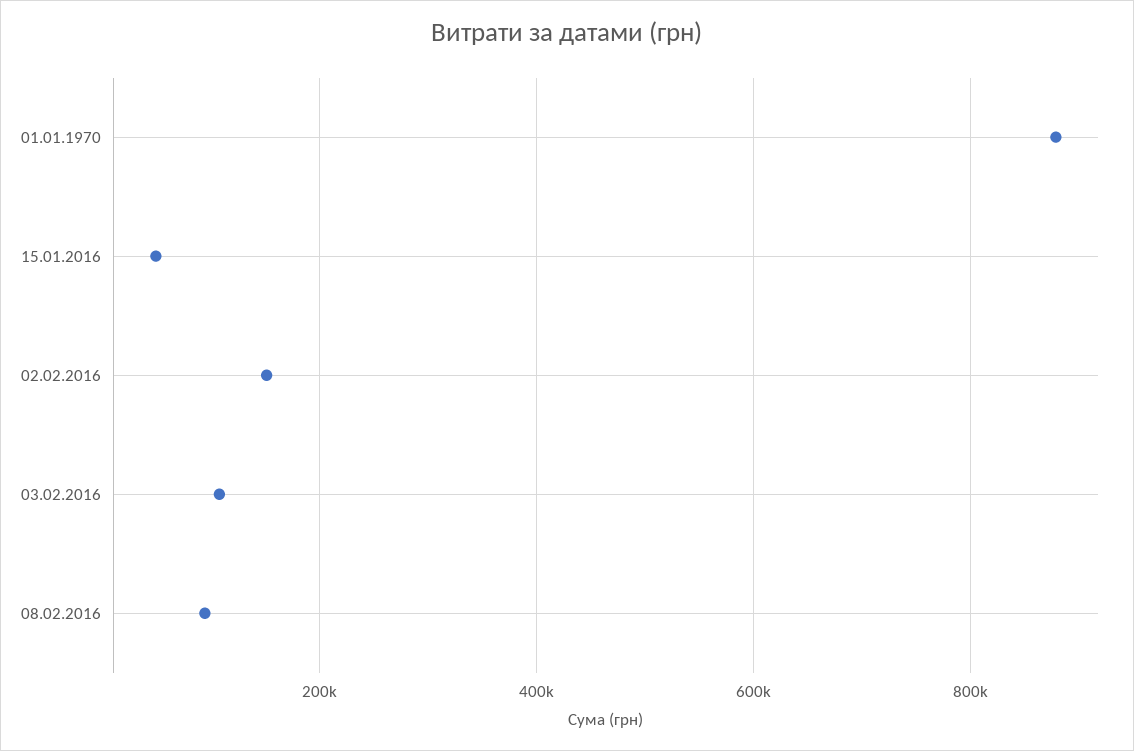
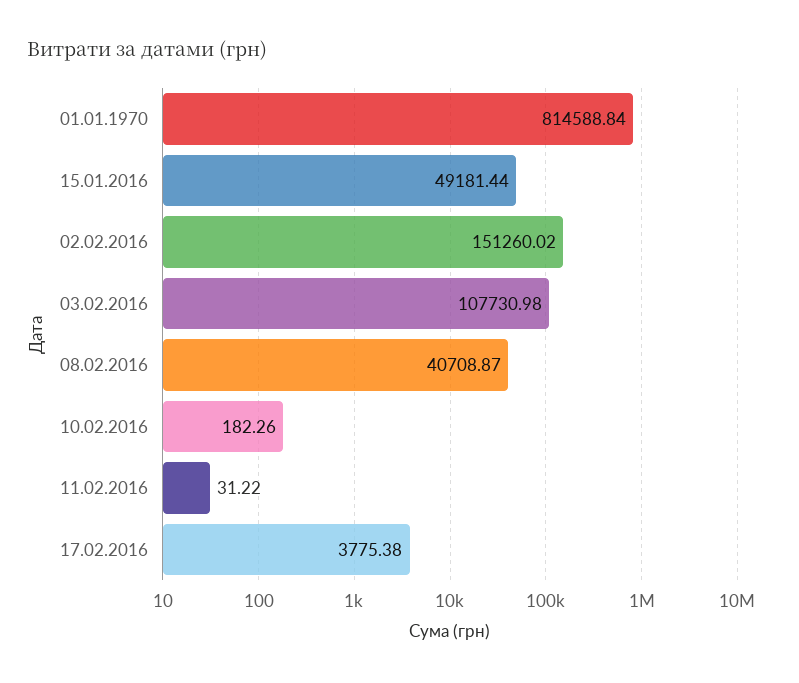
01.01.1970: 880000 -> 814588.84
08.02.2016: 100000 -> 40708.87
10.02.2016: none -> 182.26
11.02.2016: none -> 31.22
17.02.2016: none -> 3775.38

